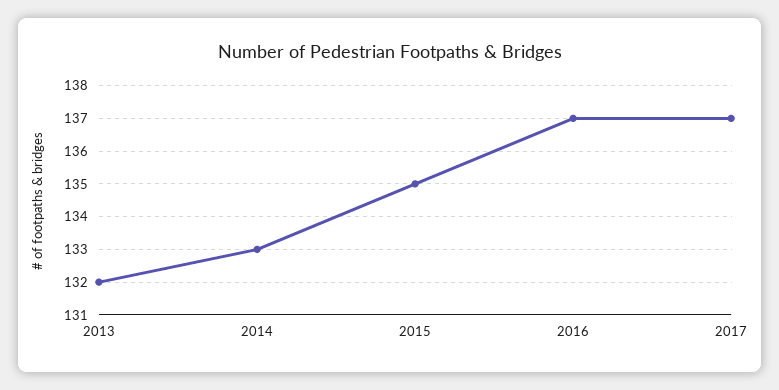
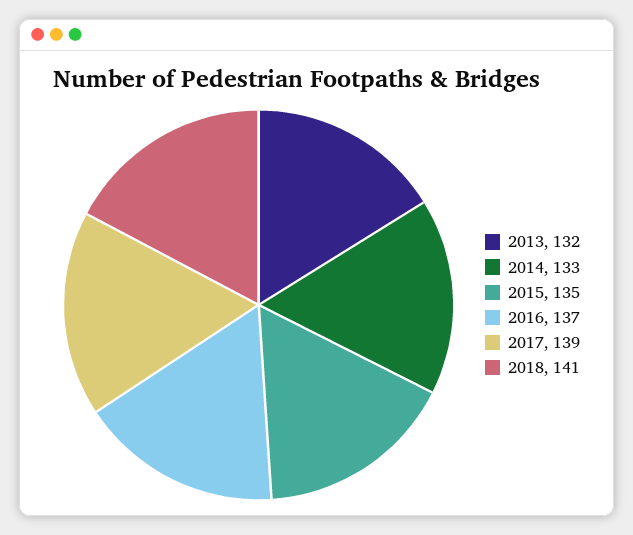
2017: 137 -> 139
2018: none -> 141

